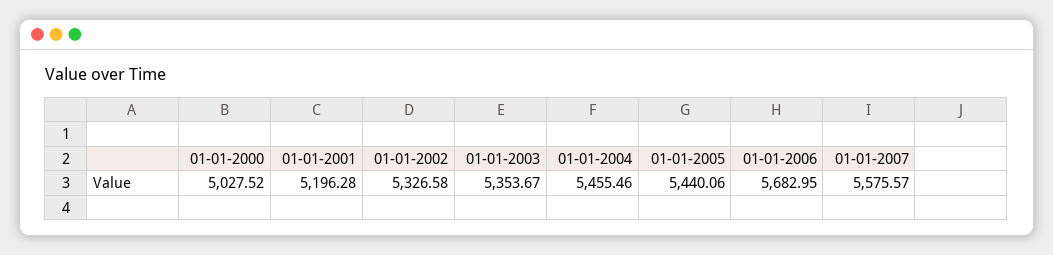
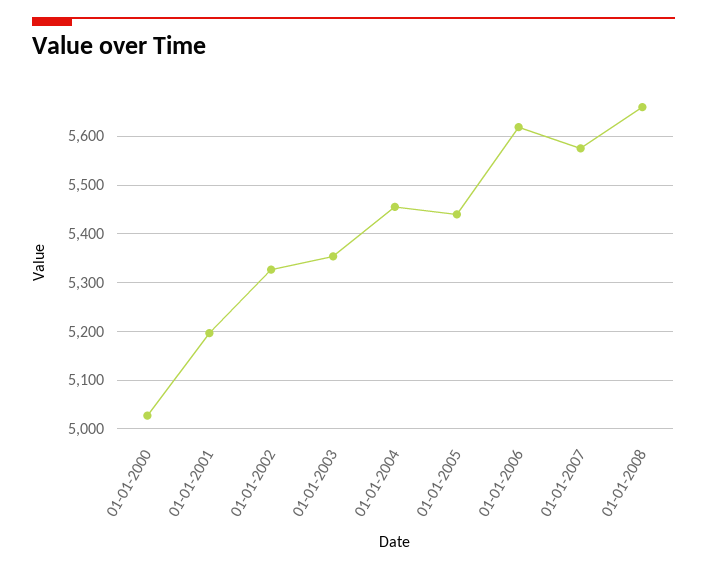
01-01-2006: 5682.95 -> 5620
01-01-2008: none -> 5660

